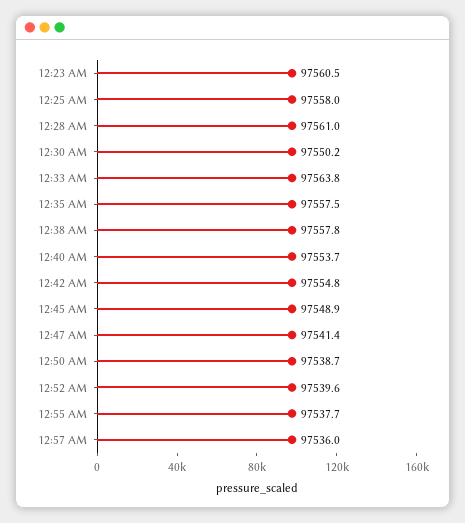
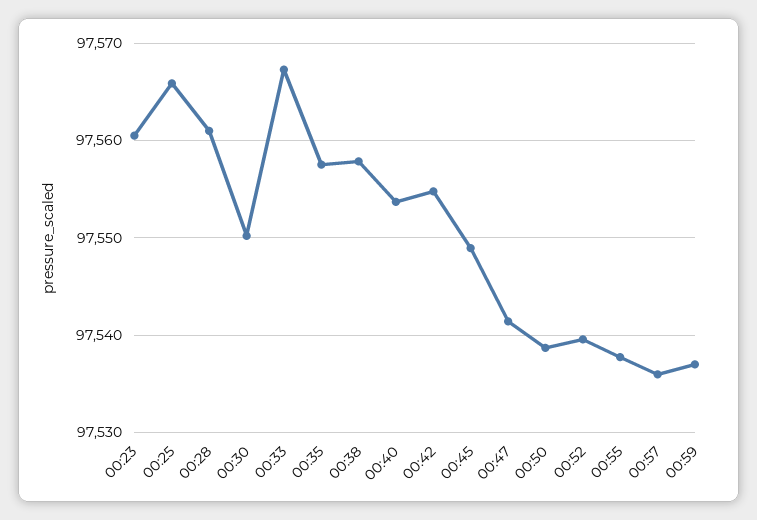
12:25 AM: 97558 -> 97566
12:33 AM: 97563.8 -> 97567
00:59: none -> 97537

